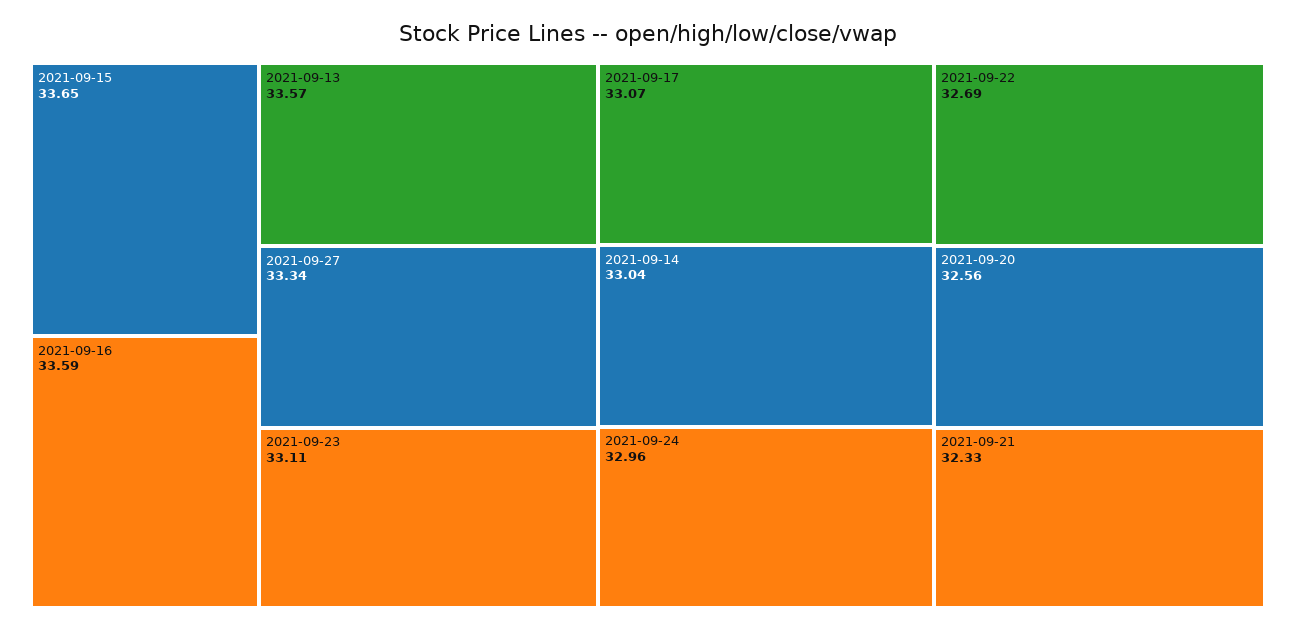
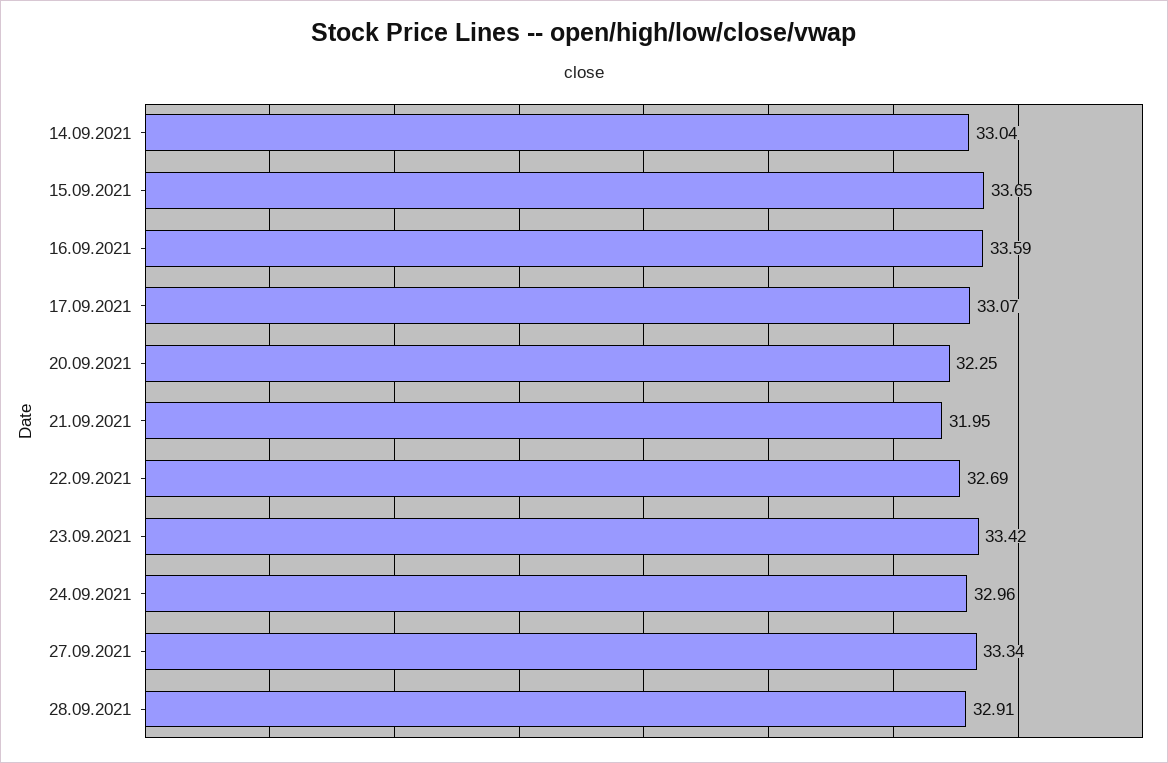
2021-09-13: 33.57 -> none
2021-09-23: 33.11 -> 33.42
2021-09-20: 32.56 -> 32.25
2021-09-21: 32.33 -> 31.95
28.09.2021: none -> 32.91

